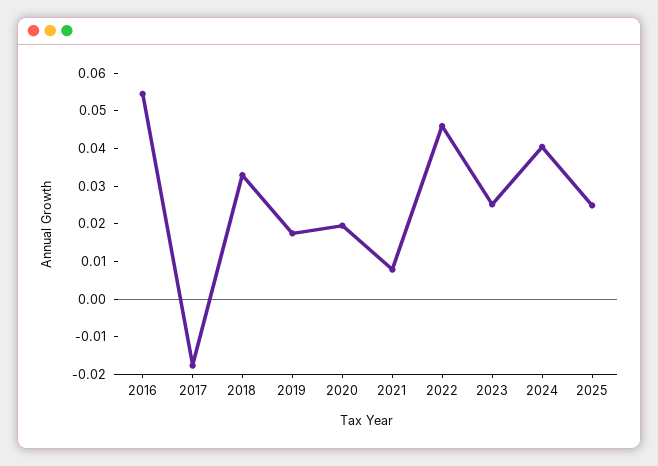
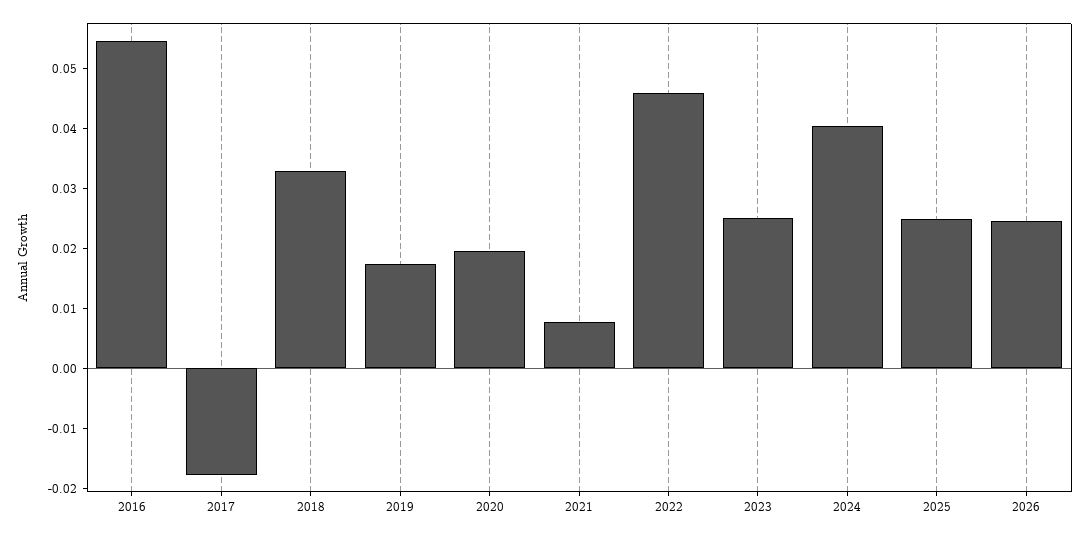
2026: none -> 0.024

